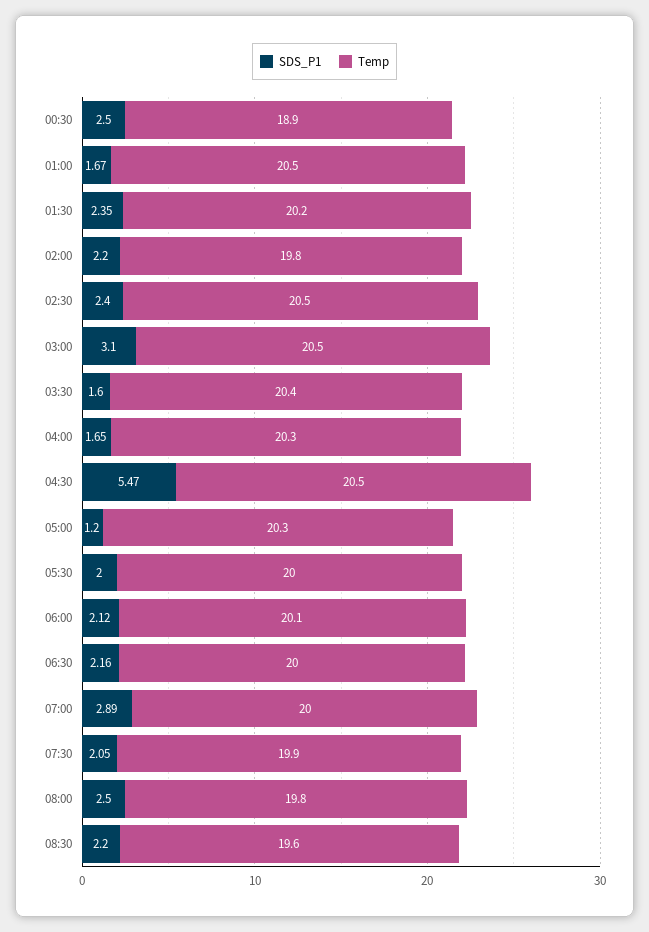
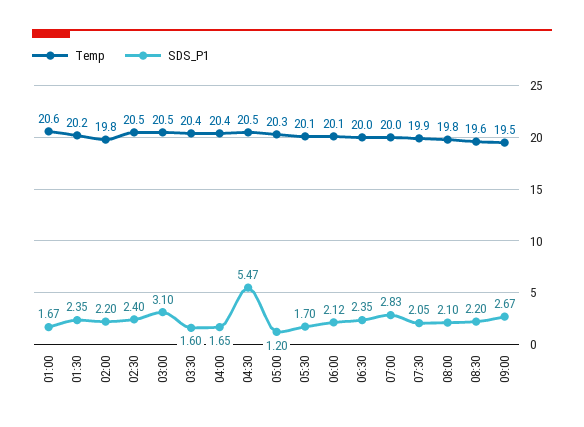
SDS_P1, 00:30: 2.5 -> none
Temp, 00:30: 18.9 -> none
Temp, 01:00: 20.5 -> 20.6
Temp, 04:00: 20.3 -> 20.4
SDS_P1, 05:30: 2 -> 1.7
Temp, 05:30: 20 -> 20.1
SDS_P1, 06:30: 2.16 -> 2.35
SDS_P1, 07:00: 2.89 -> 2.83
SDS_P1, 08:00: 2.5 -> 2.1
Temp, 09:00: none -> 19.5
SDS_P1, 09:00: none -> 2.67

